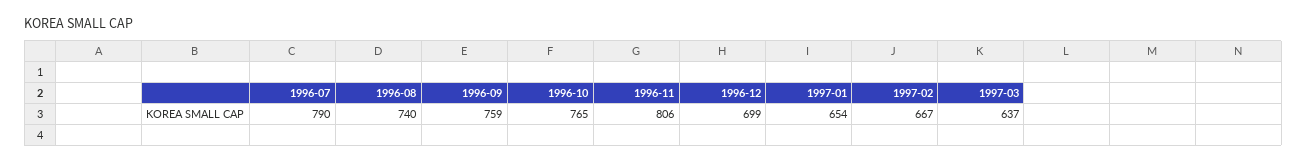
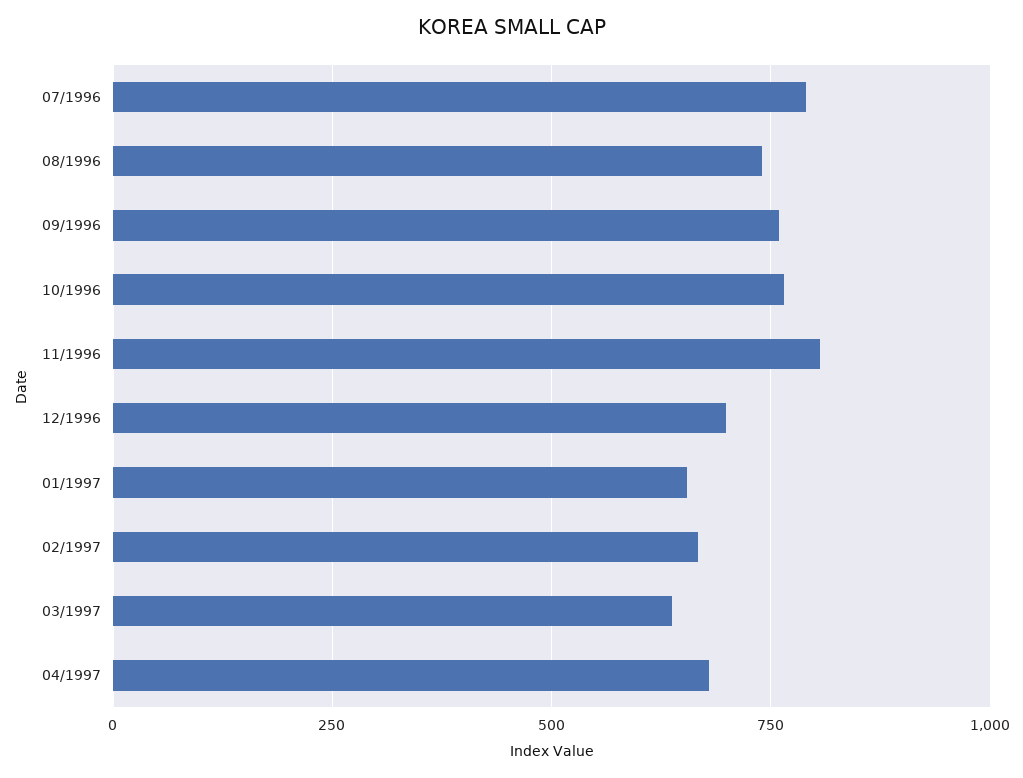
04/1997: none -> 675

